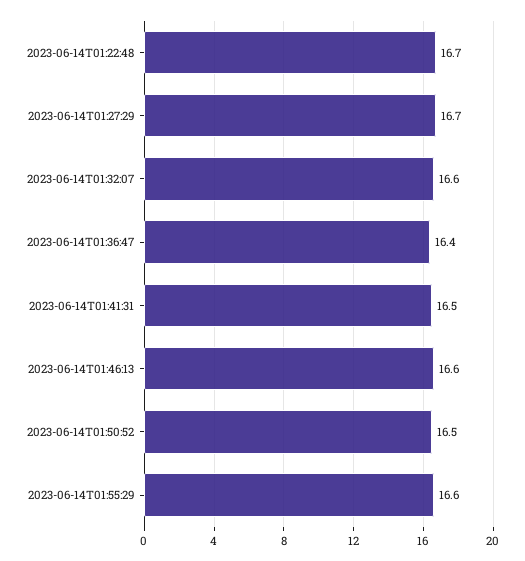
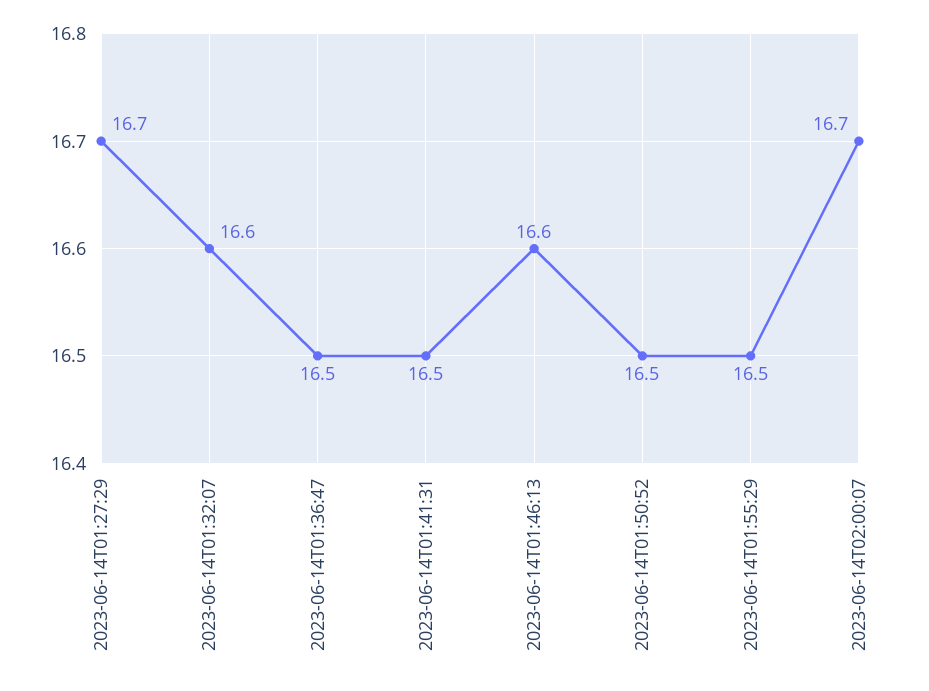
2023-06-14T01:22:48: 16.7 -> none
2023-06-14T01:36:47: 16.4 -> 16.5
2023-06-14T01:55:29: 16.6 -> 16.5
2023-06-14T02:00:07: none -> 16.7

